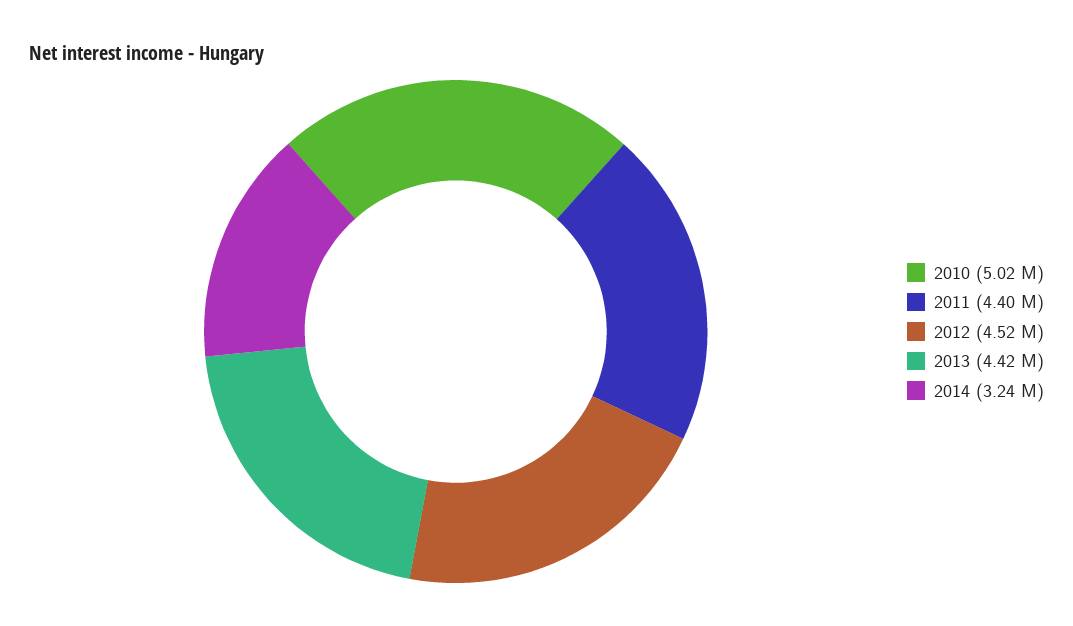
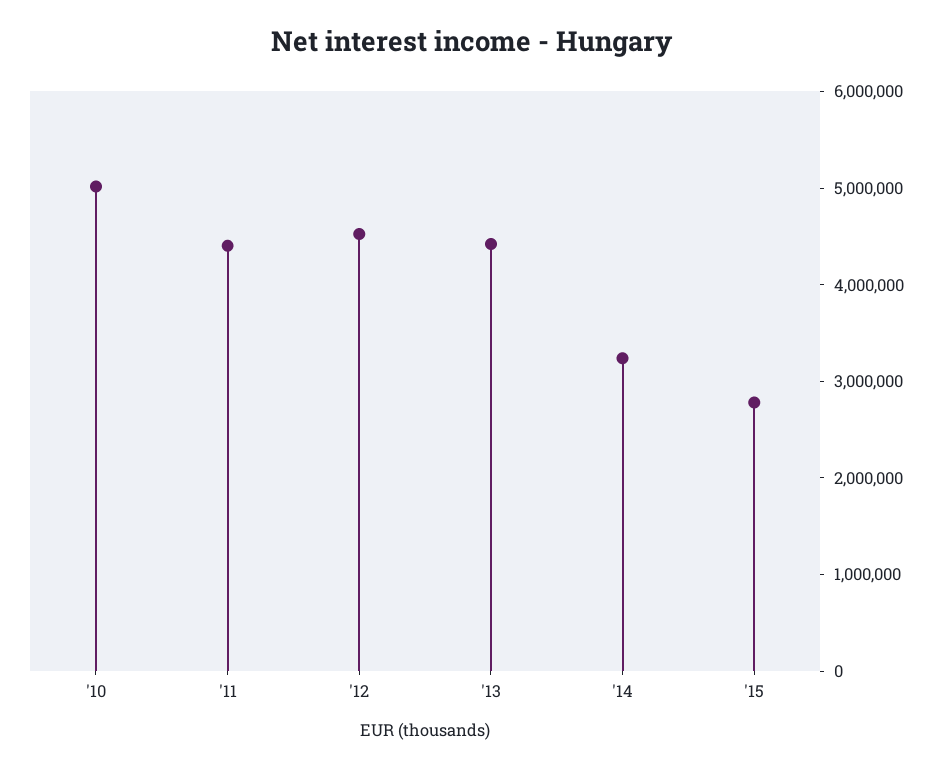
'15: none -> 2800000

